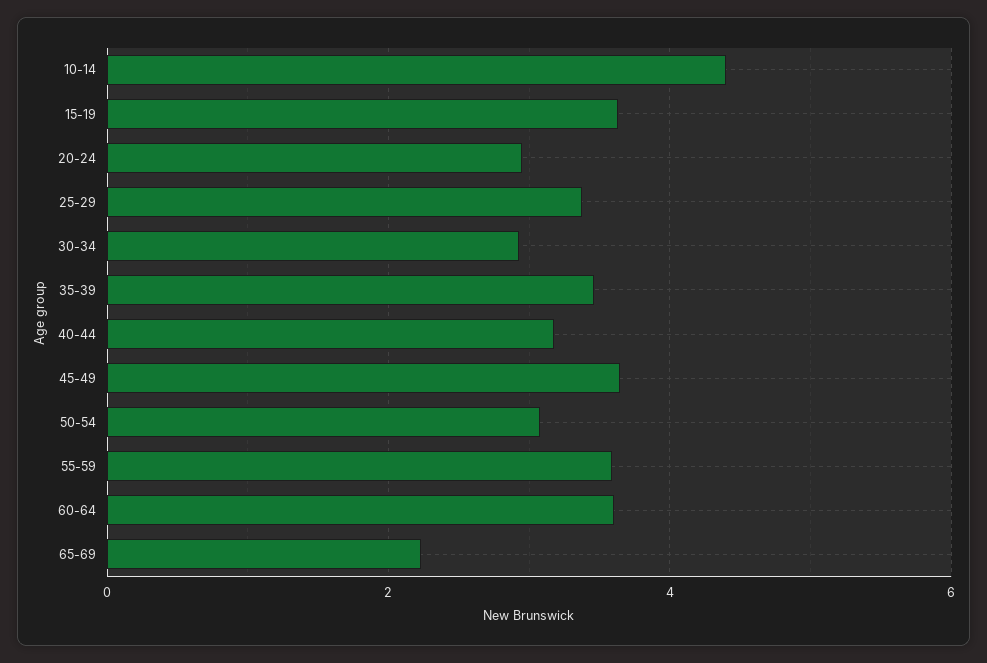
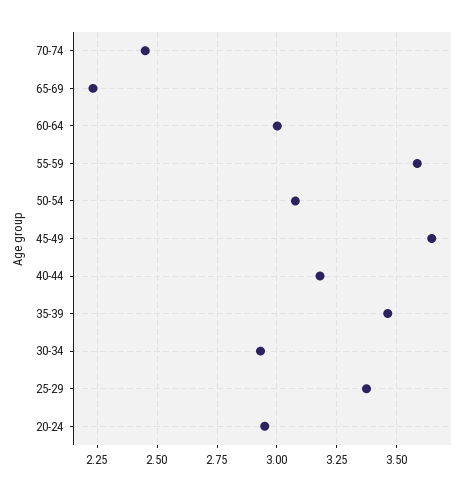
10-14: 4.4 -> none
15-19: 3.6 -> none
60-64: 3.6 -> 3
70-74: none -> 2.45

